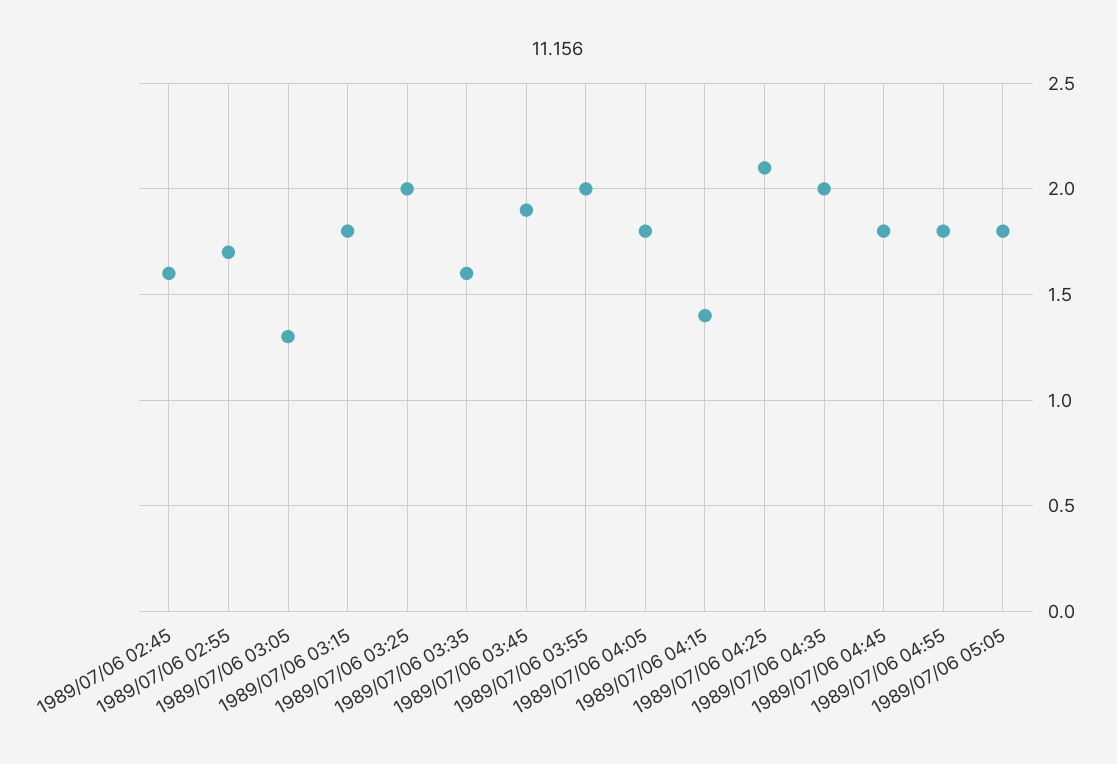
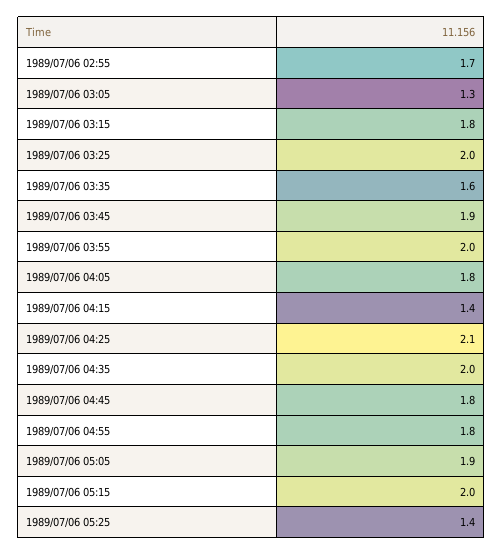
1989/07/06 02:45: 1.6 -> none
1989/07/06 05:05: 1.8 -> 1.9
1989/07/06 05:15: none -> 2
1989/07/06 05:25: none -> 1.4

